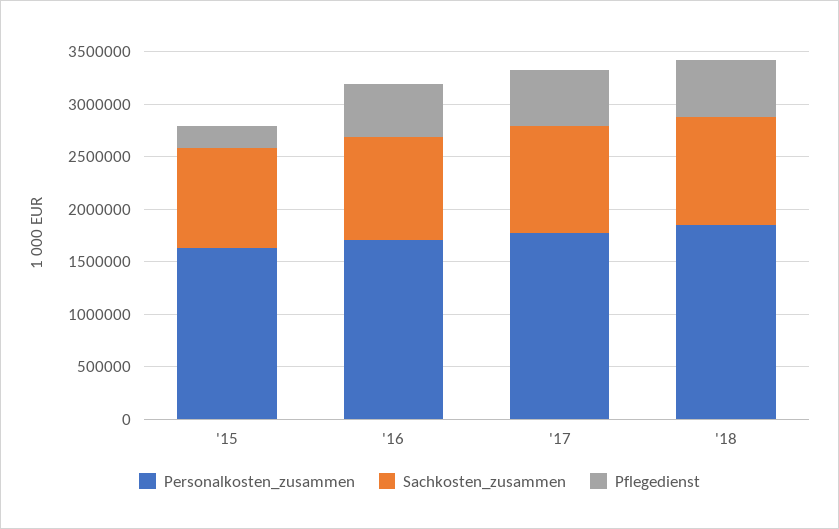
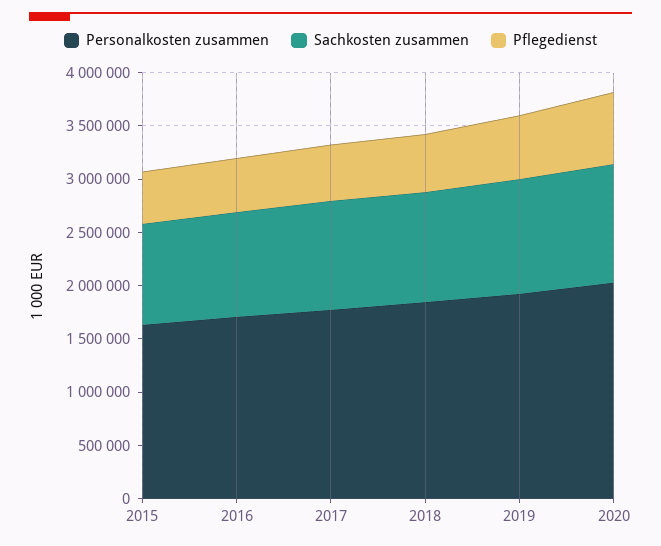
Pflegedienst, '15: 200000 -> 500000
Personalkosten_zusammen, 2019: none -> 1900000
Sachkosten_zusammen, 2019: none -> 1100000
Pflegedienst, 2019: none -> 600000
Personalkosten_zusammen, 2020: none -> 2000000
Sachkosten_zusammen, 2020: none -> 1100000
Pflegedienst, 2020: none -> 700000

